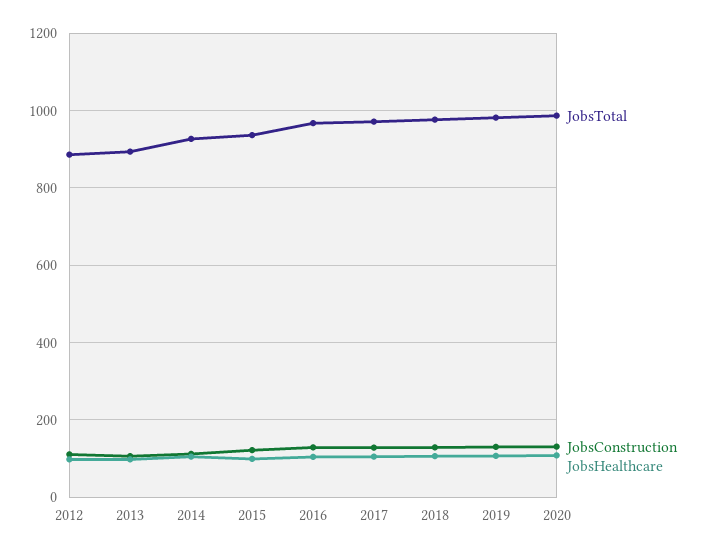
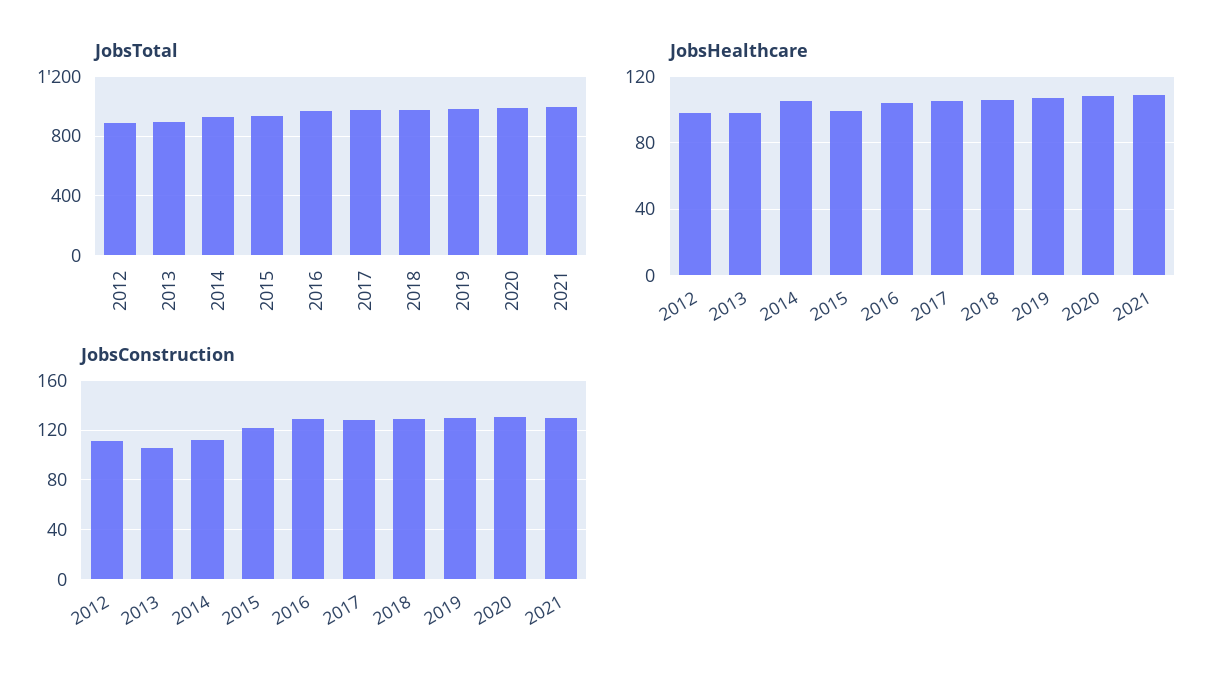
JobsTotal, 2021: none -> 1000
JobsHealthcare, 2021: none -> 110
JobsConstruction, 2021: none -> 130

